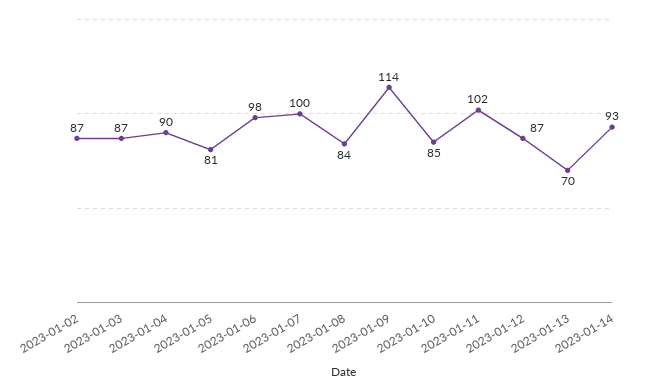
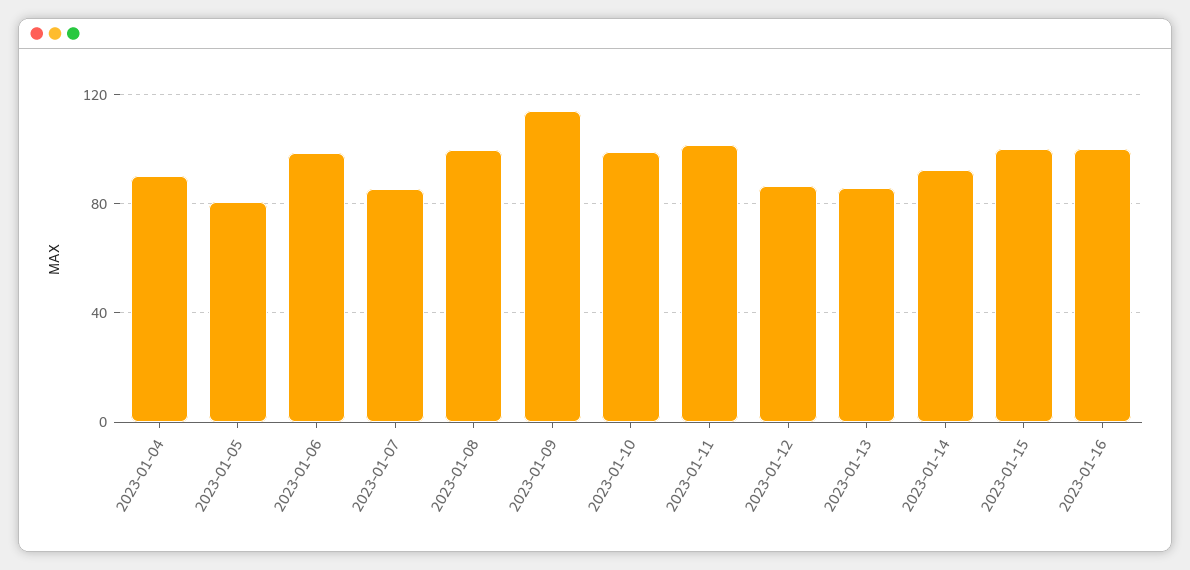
2023-01-02: 87 -> none
2023-01-03: 87 -> none
2023-01-07: 100 -> 85
2023-01-08: 84 -> 100
2023-01-10: 85 -> 100
2023-01-13: 70 -> 85
2023-01-15: none -> 100
2023-01-16: none -> 100

